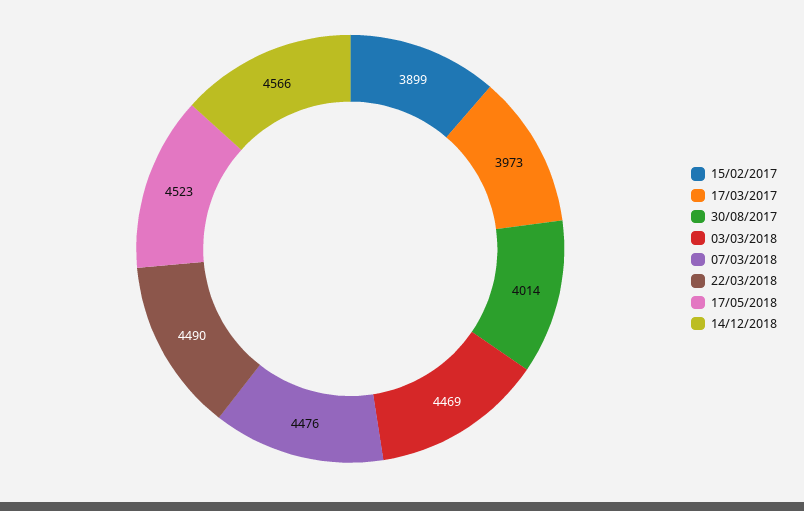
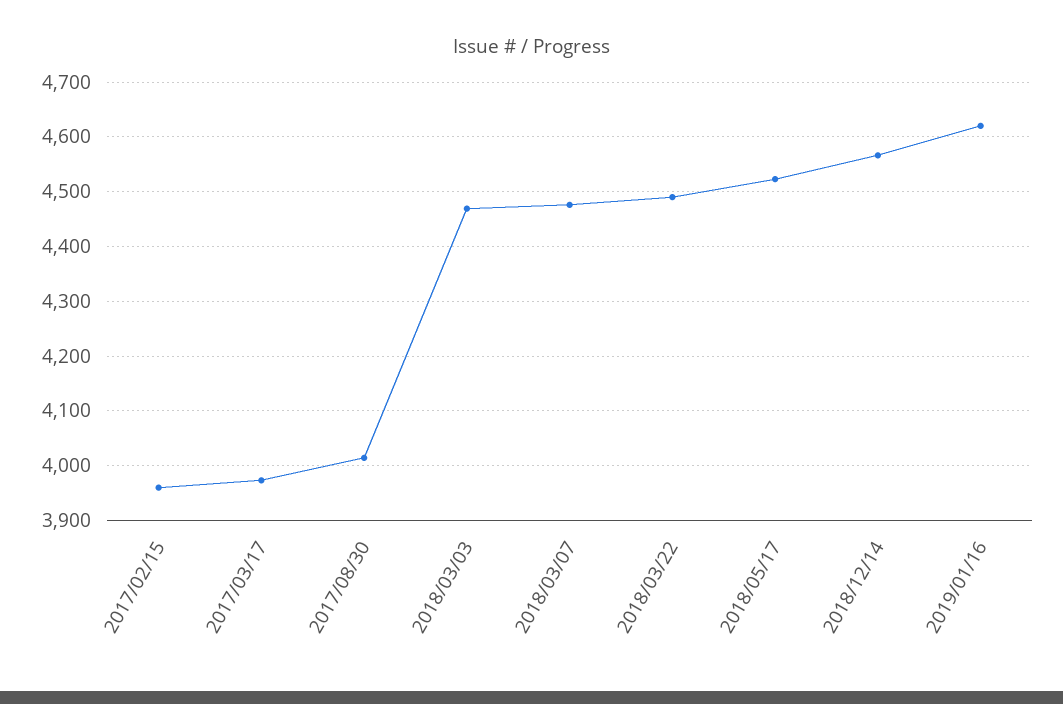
15/02/2017: 3899 -> 3960
2019/01/16: none -> 4620

